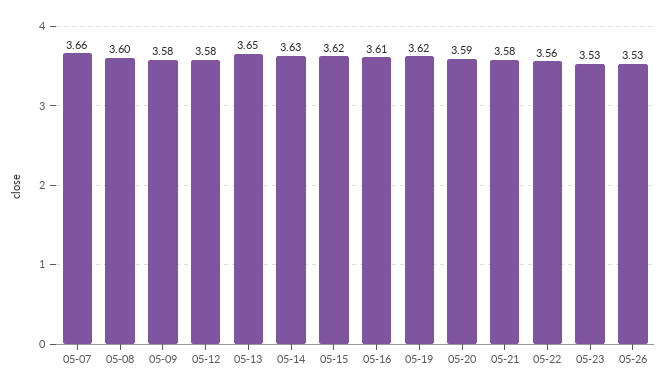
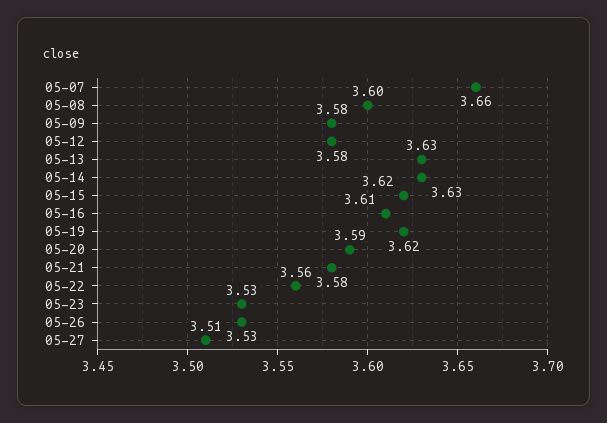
05-13: 3.65 -> 3.63
05-27: none -> 3.51

